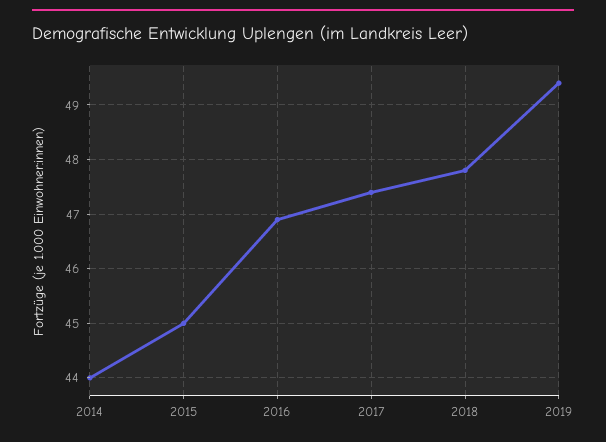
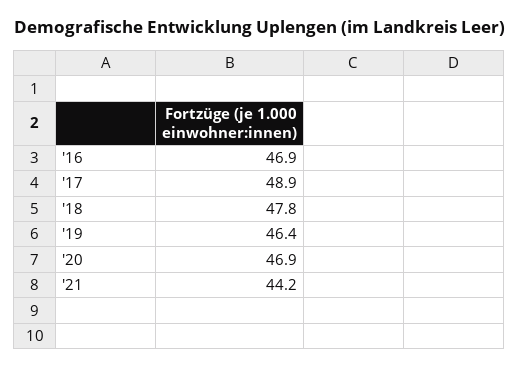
2014: 44 -> none
2015: 45 -> none
2017: 47.5 -> 48.9
2019: 49.5 -> 46.4
'20: none -> 46.9
'21: none -> 44.2

